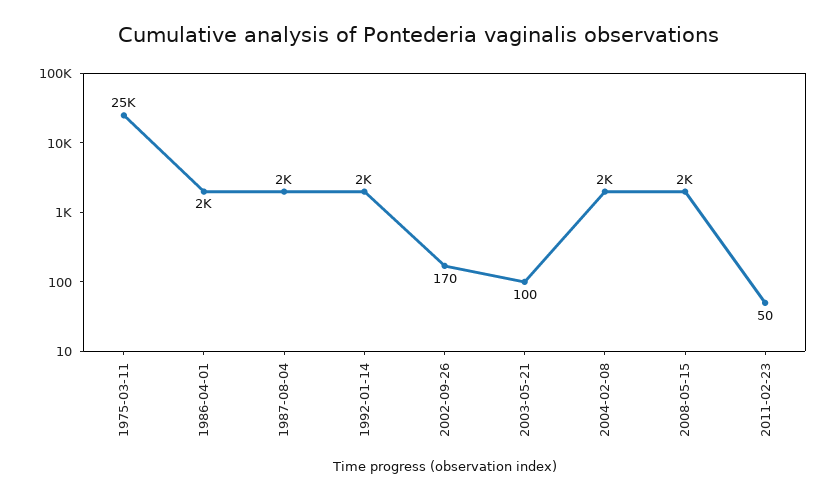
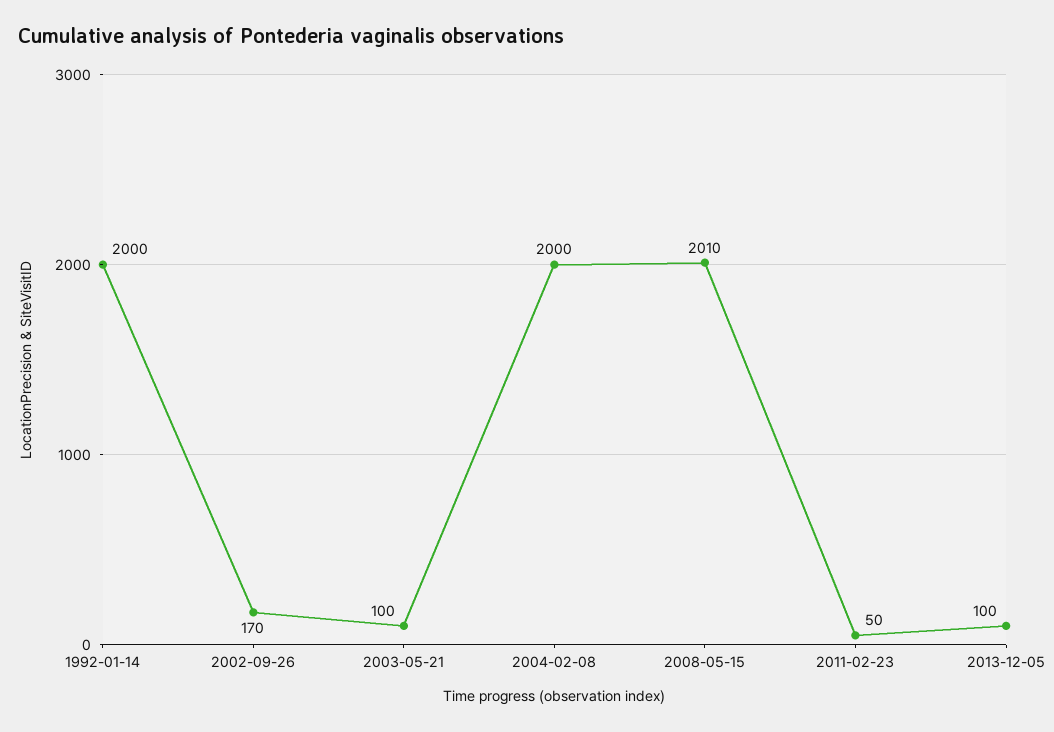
1975-03-11: 25000 -> none
1986-04-01: 2000 -> none
1987-08-04: 2000 -> none
2008-05-15: 2000 -> 2010
2013-12-05: none -> 100

